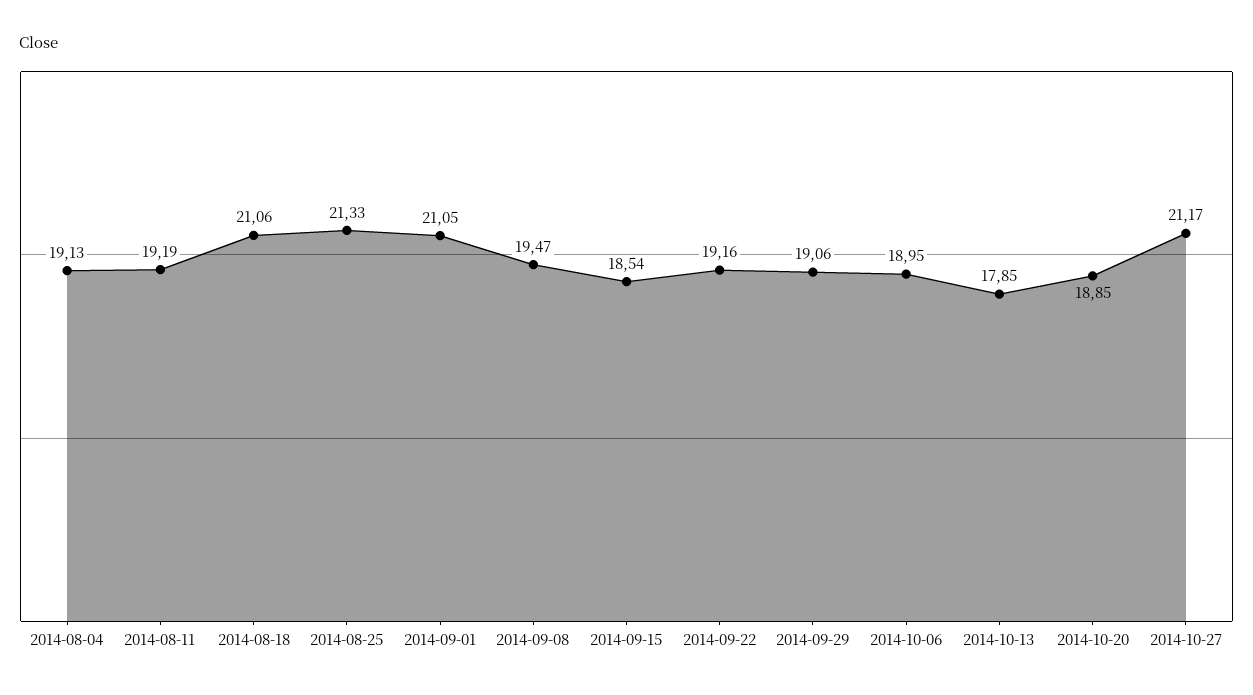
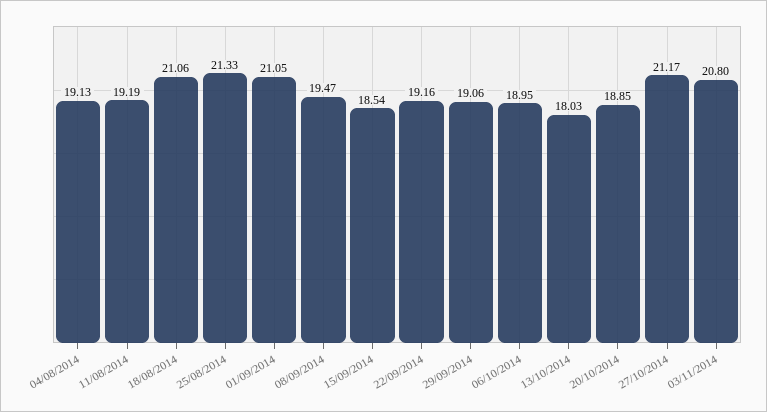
2014-10-13: 17.85 -> 18.03
03/11/2014: none -> 20.8

